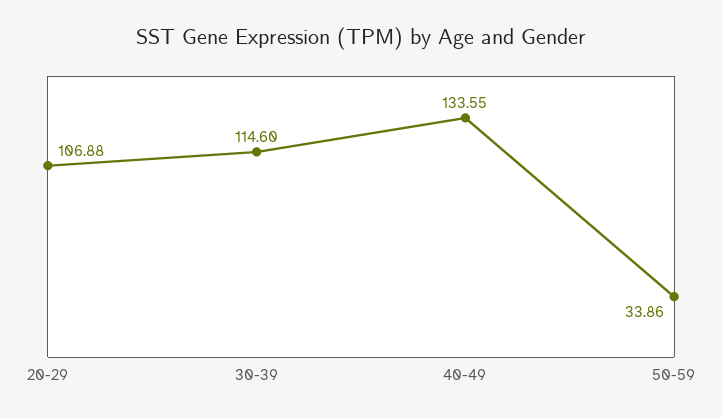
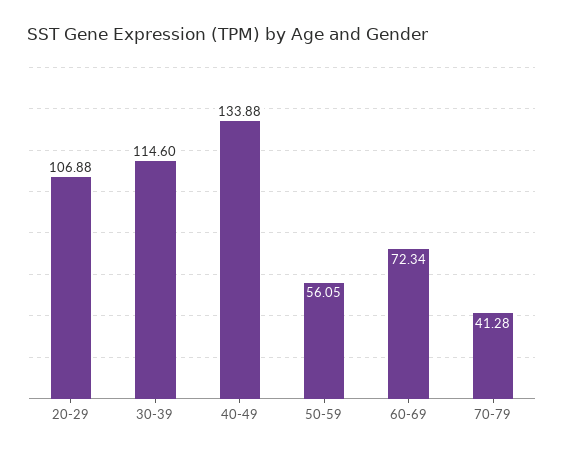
40-49: 133.55 -> 133.88
50-59: 33.86 -> 56.05
60-69: none -> 72.34
70-79: none -> 41.28

